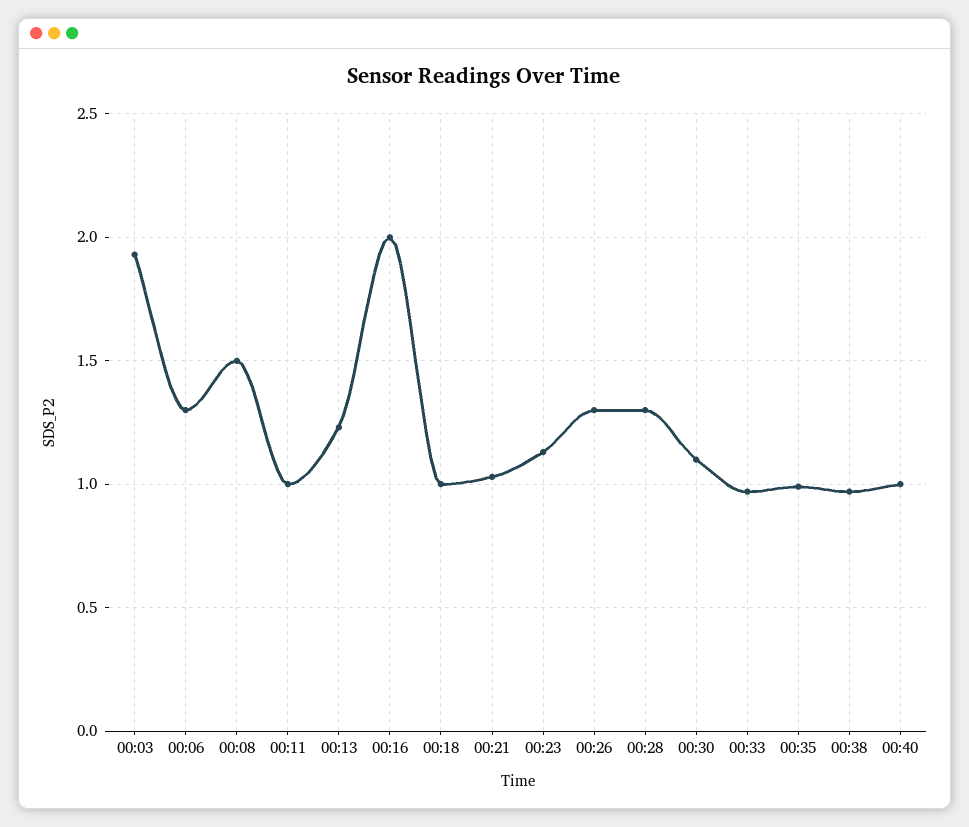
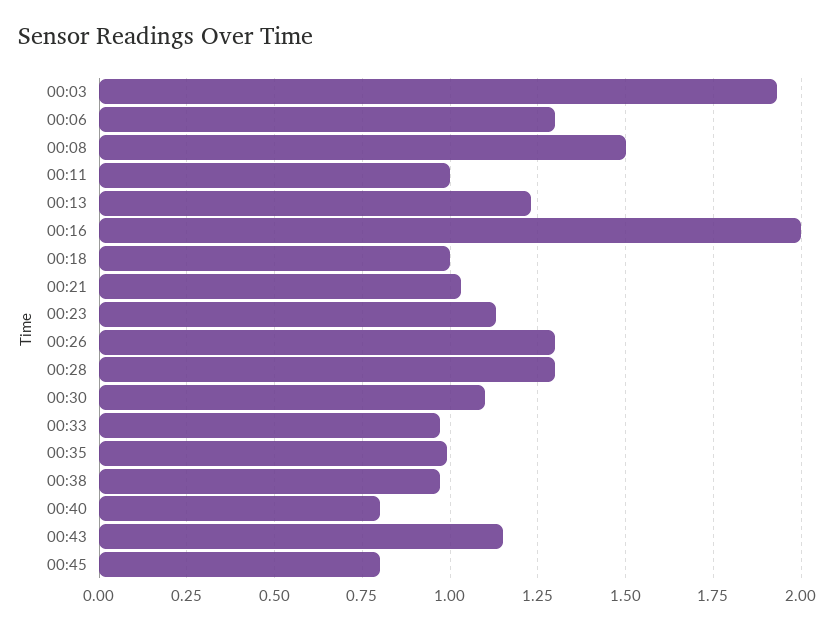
00:40: 1 -> 0.8
00:43: none -> 1.15
00:45: none -> 0.8

